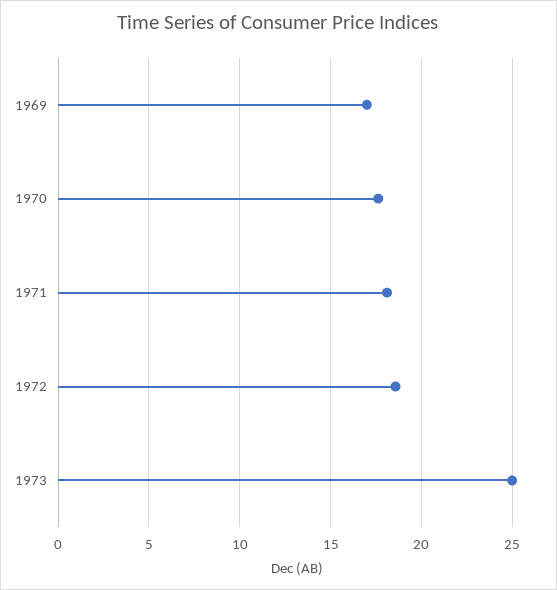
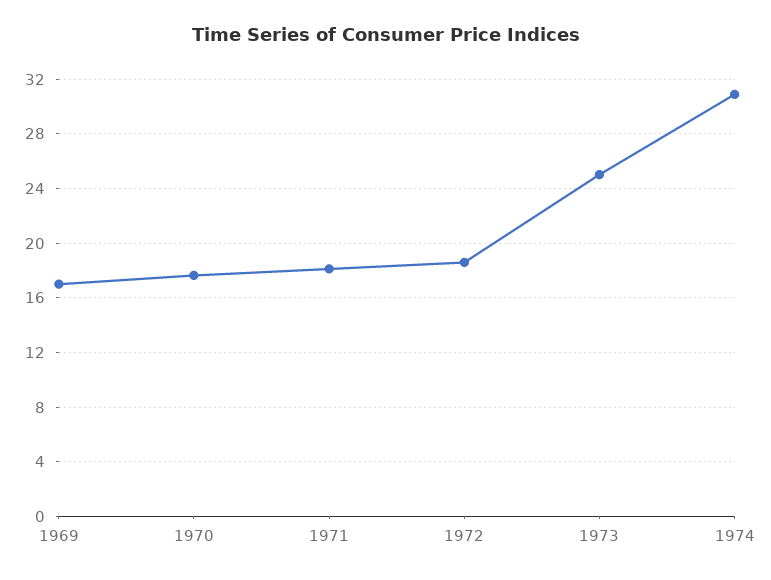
1974: none -> 31

